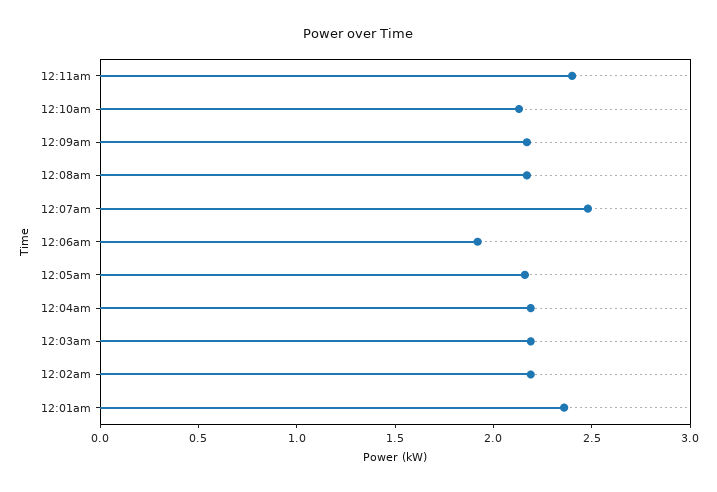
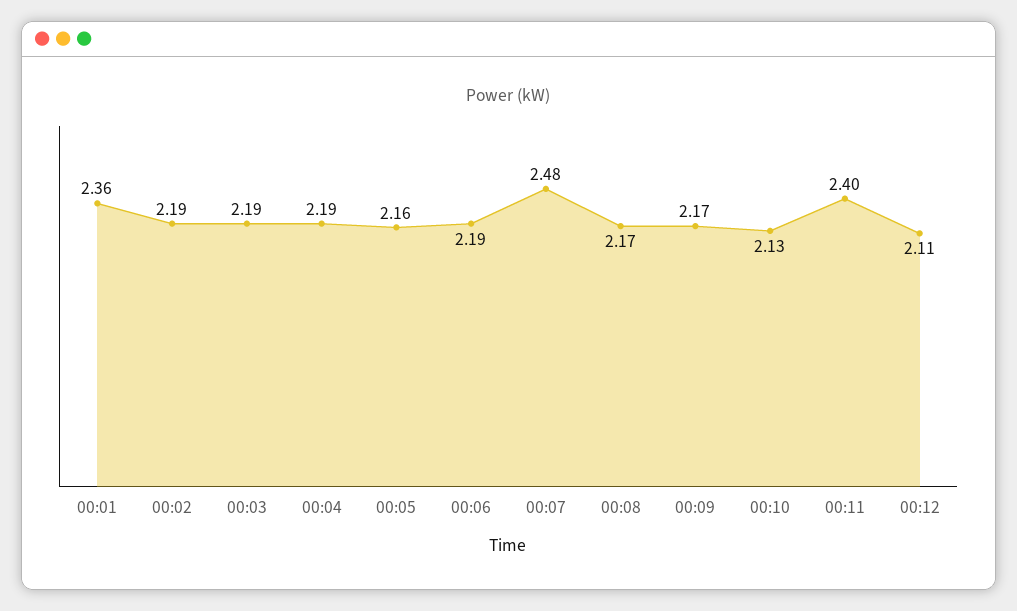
12:06am: 1.9 -> 2.19
00:12: none -> 2.11

